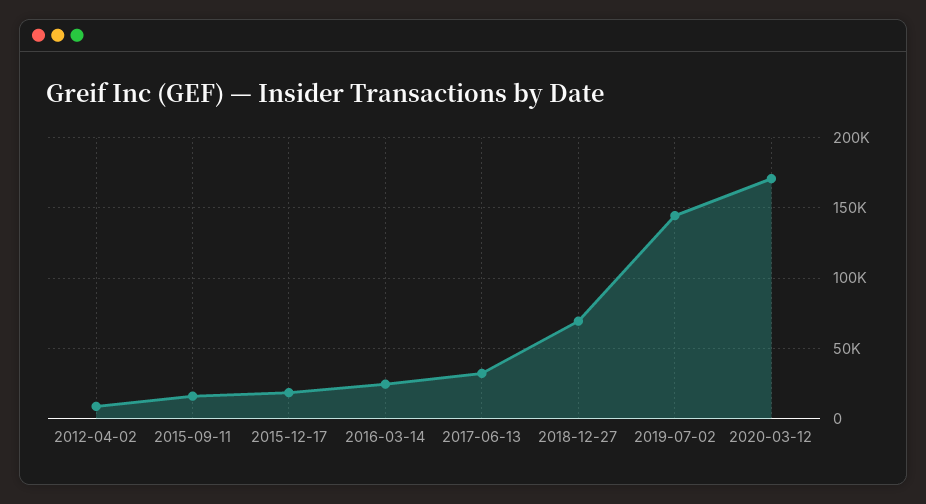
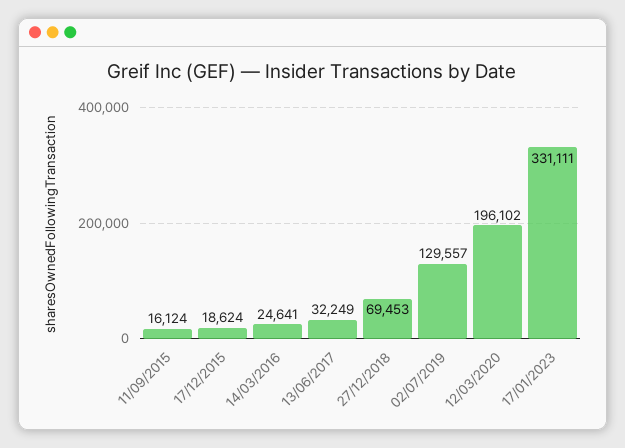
2012-04-02: 10000 -> none
2019-07-02: 145000 -> 129557
2020-03-12: 170000 -> 196102
17/01/2023: none -> 331111

